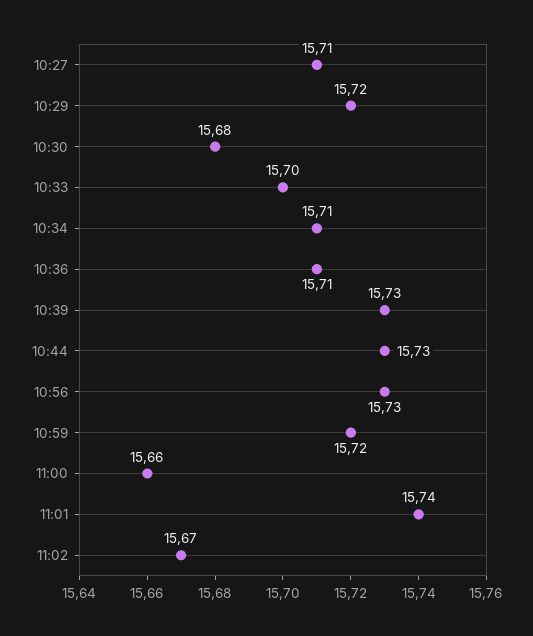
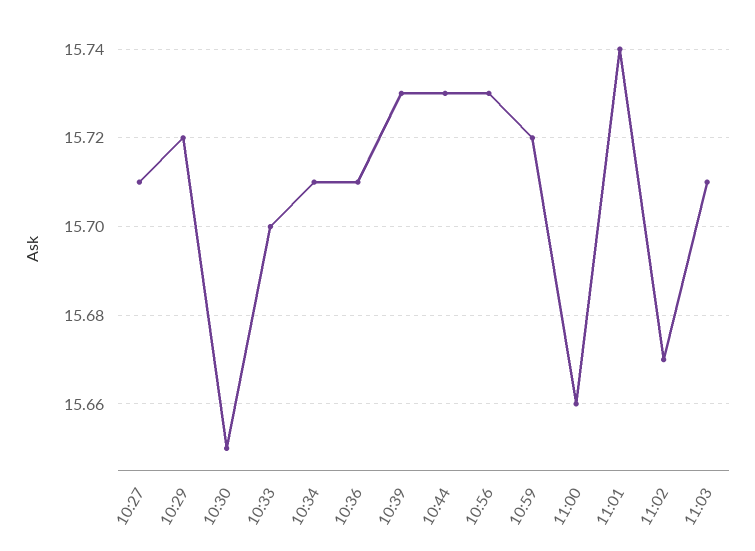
10:30: 15.68 -> 15.65
11:03: none -> 15.71

